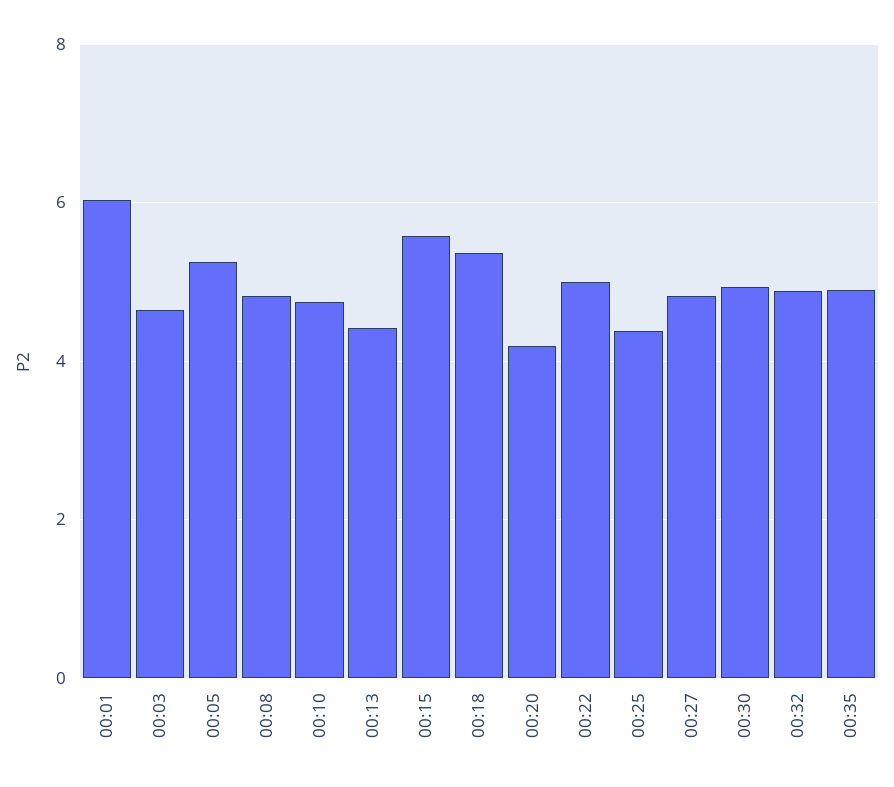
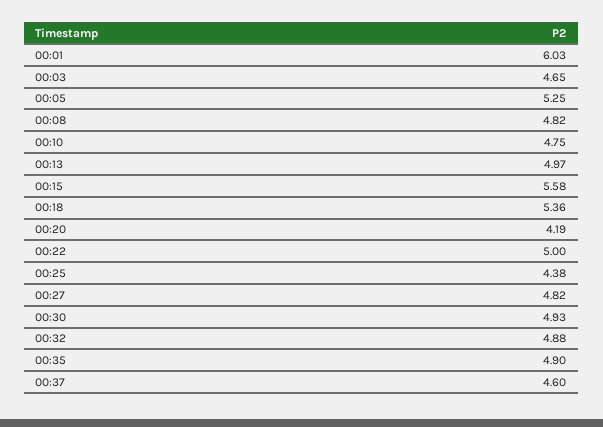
00:13: 4.4 -> 4.97
00:37: none -> 4.6

